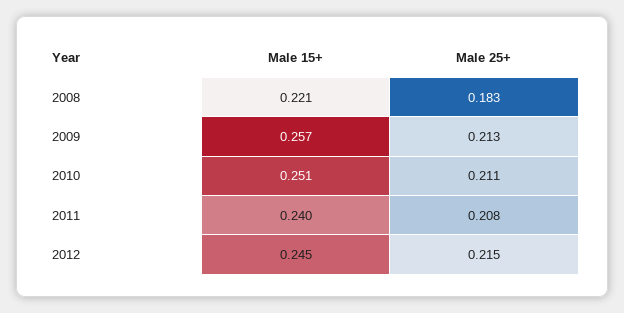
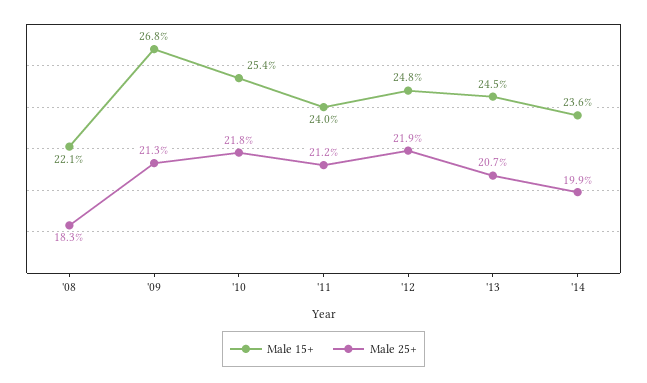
Male 15+, 2009: 0.257 -> 0.268
Male 15+, 2010: 0.251 -> 0.254
Male 25+, 2010: 0.211 -> 0.218
Male 25+, 2011: 0.208 -> 0.212
Male 15+, 2012: 0.245 -> 0.248
Male 25+, 2012: 0.215 -> 0.219
Male 15+, '13: none -> 0.245
Male 25+, '13: none -> 0.207
Male 15+, '14: none -> 0.236
Male 25+, '14: none -> 0.199

